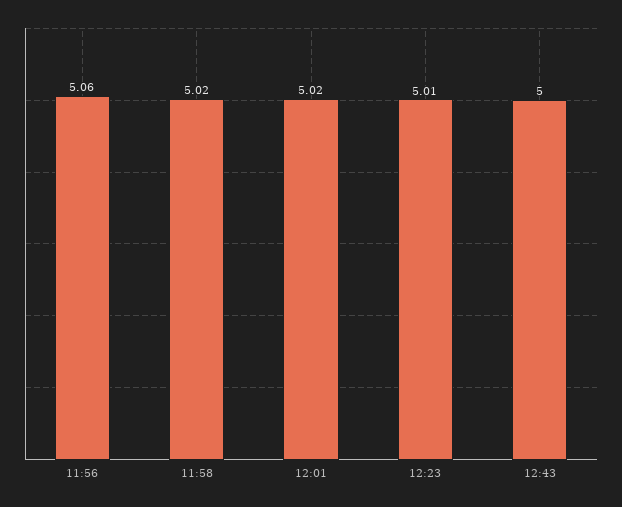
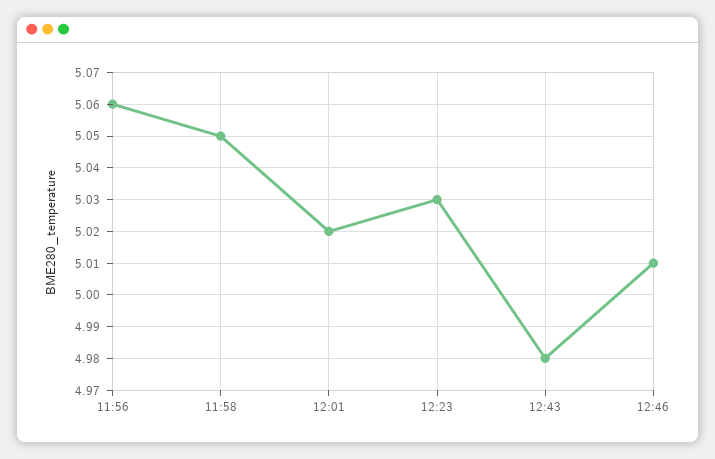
11:58: 5.02 -> 5.05
12:23: 5.01 -> 5.03
12:43: 5 -> 4.98
12:46: none -> 5.01

